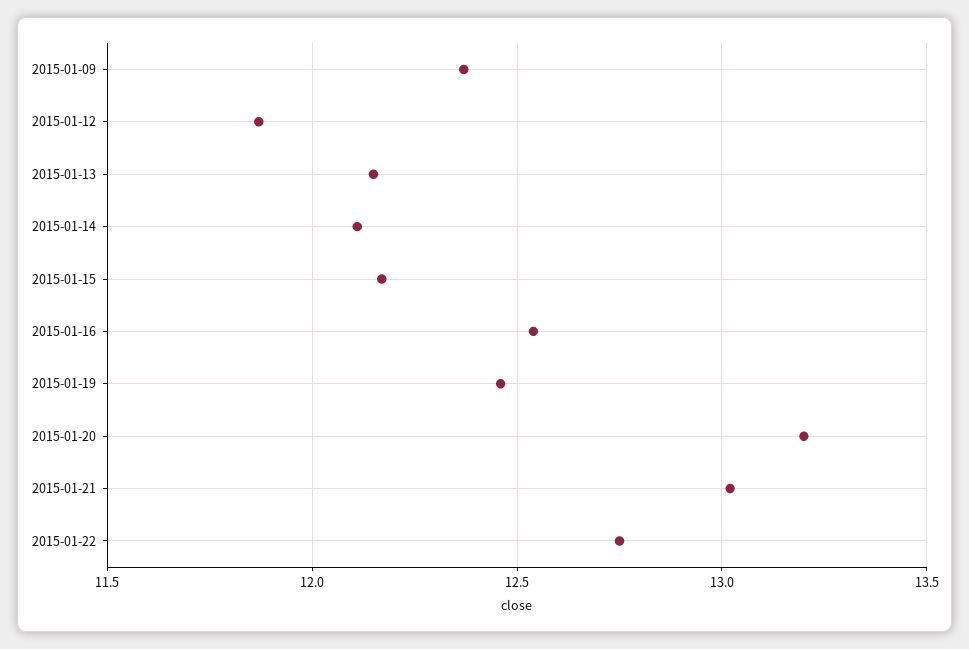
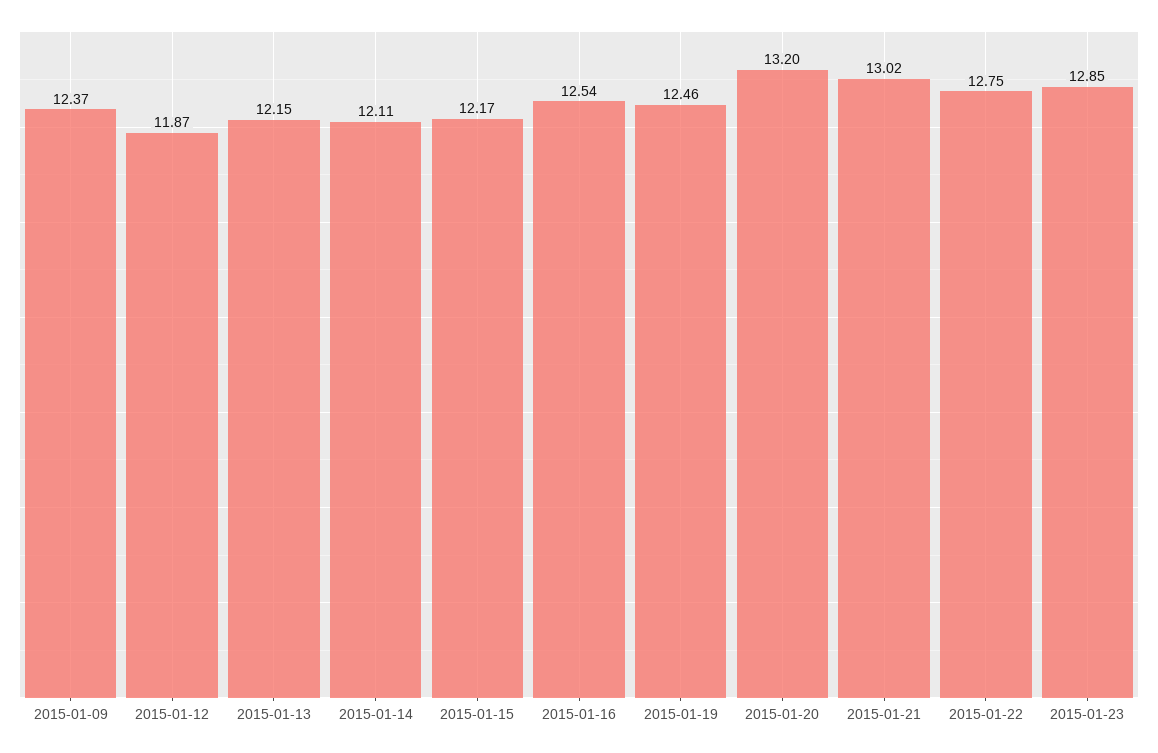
2015-01-23: none -> 12.85

